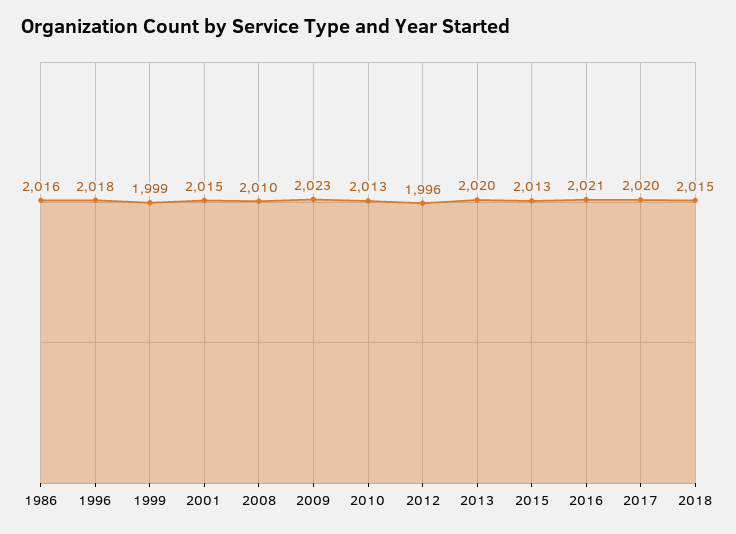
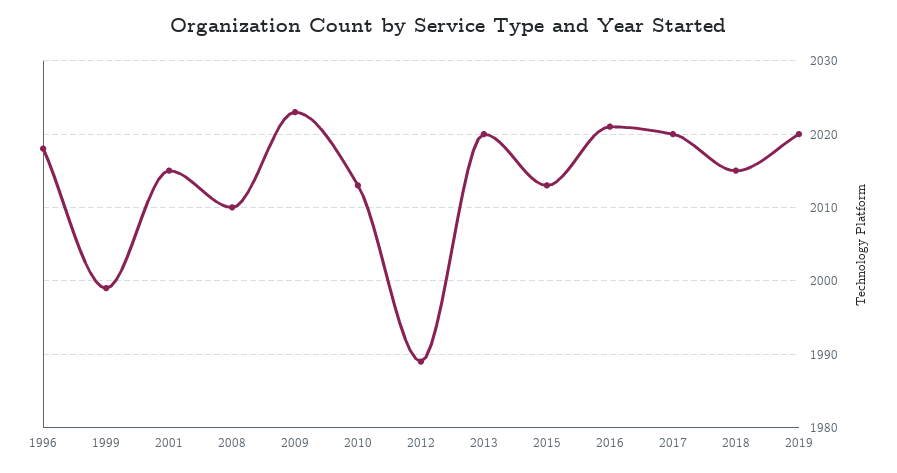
1986: 2016 -> none
2012: 1996 -> 1989
2019: none -> 2020

